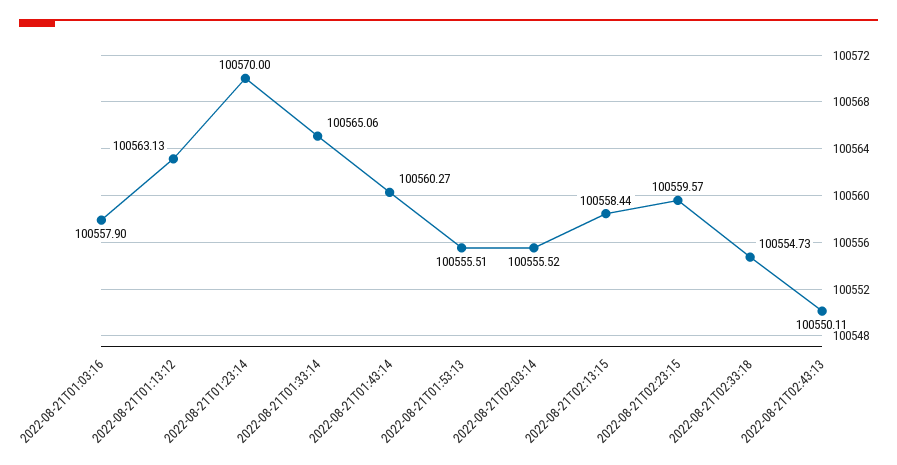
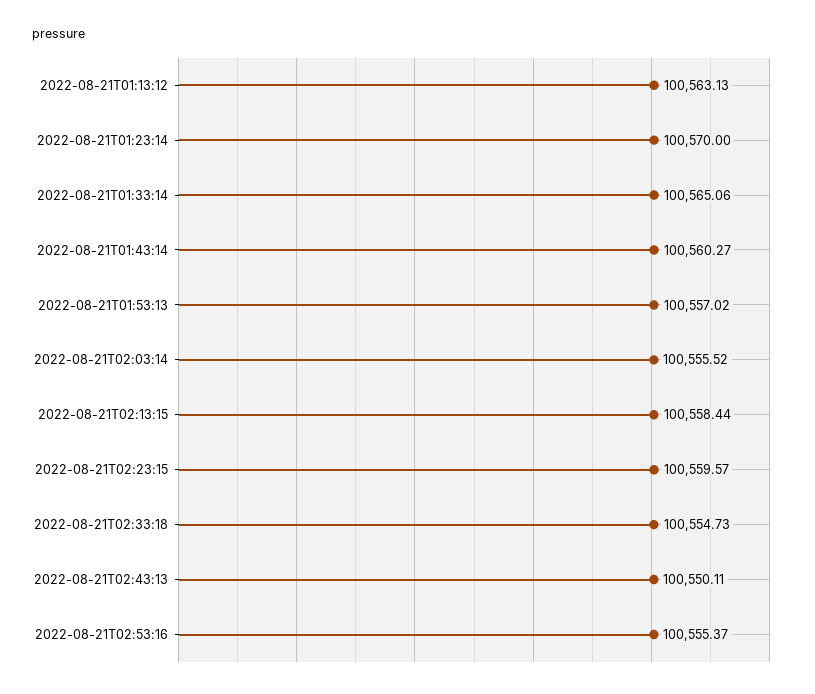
2022-08-21T01:03:16: 100557.9 -> none
2022-08-21T01:53:13: 100555.51 -> 100557.02
2022-08-21T02:53:16: none -> 100555.37

